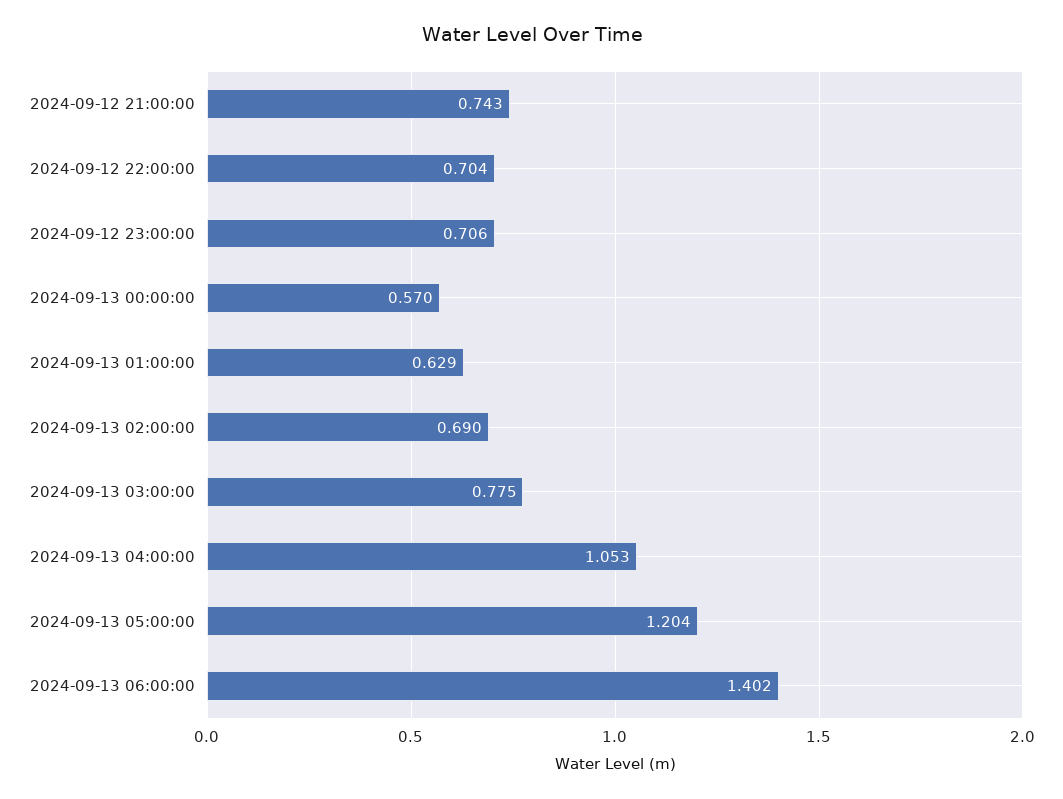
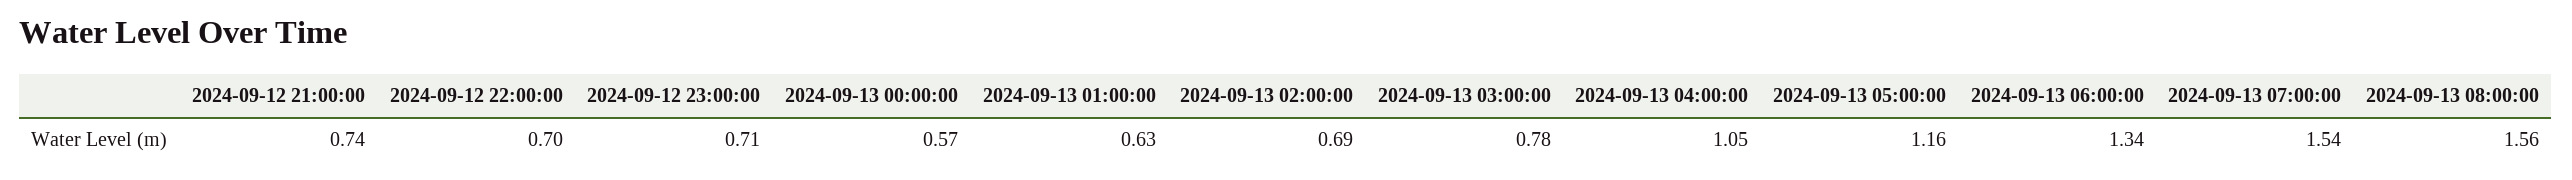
2024-09-13 05:00:00: 1.204 -> 1.16
2024-09-13 06:00:00: 1.402 -> 1.34
2024-09-13 07:00:00: none -> 1.54
2024-09-13 08:00:00: none -> 1.56

